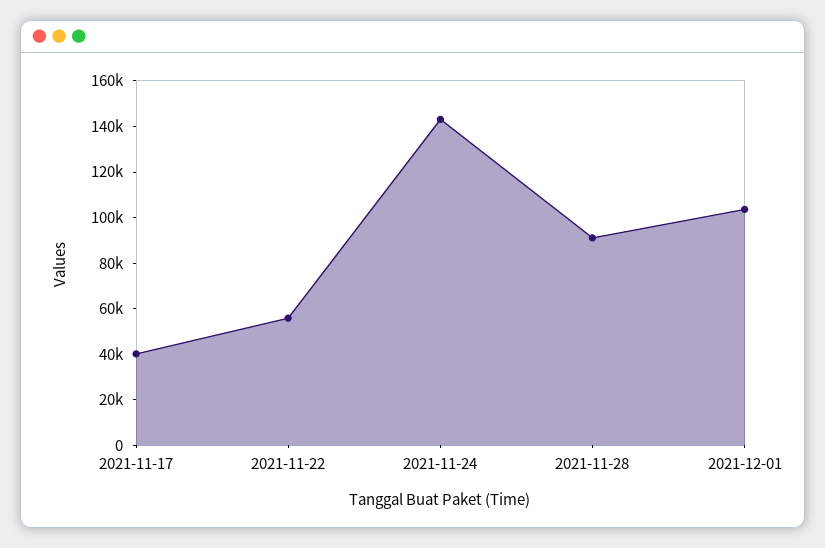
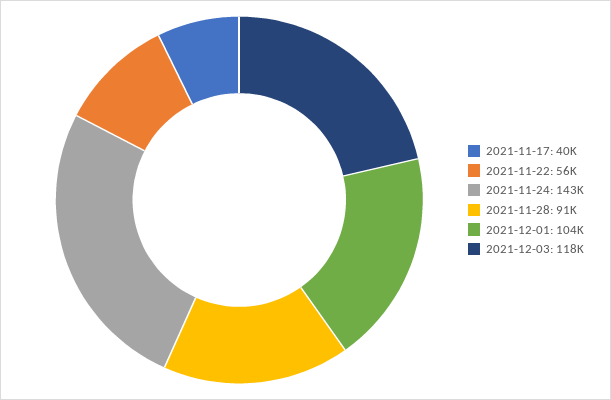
2021-12-03: none -> 118000

